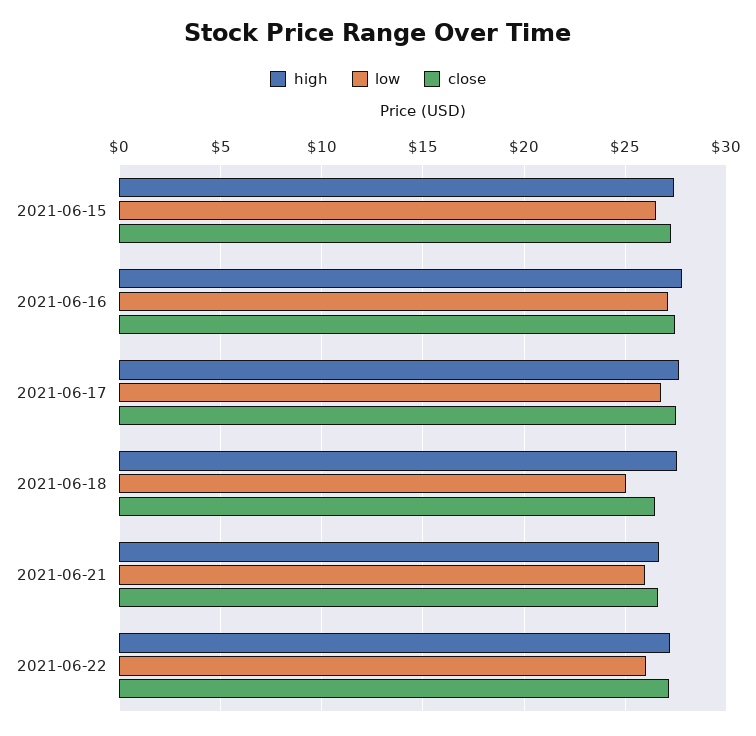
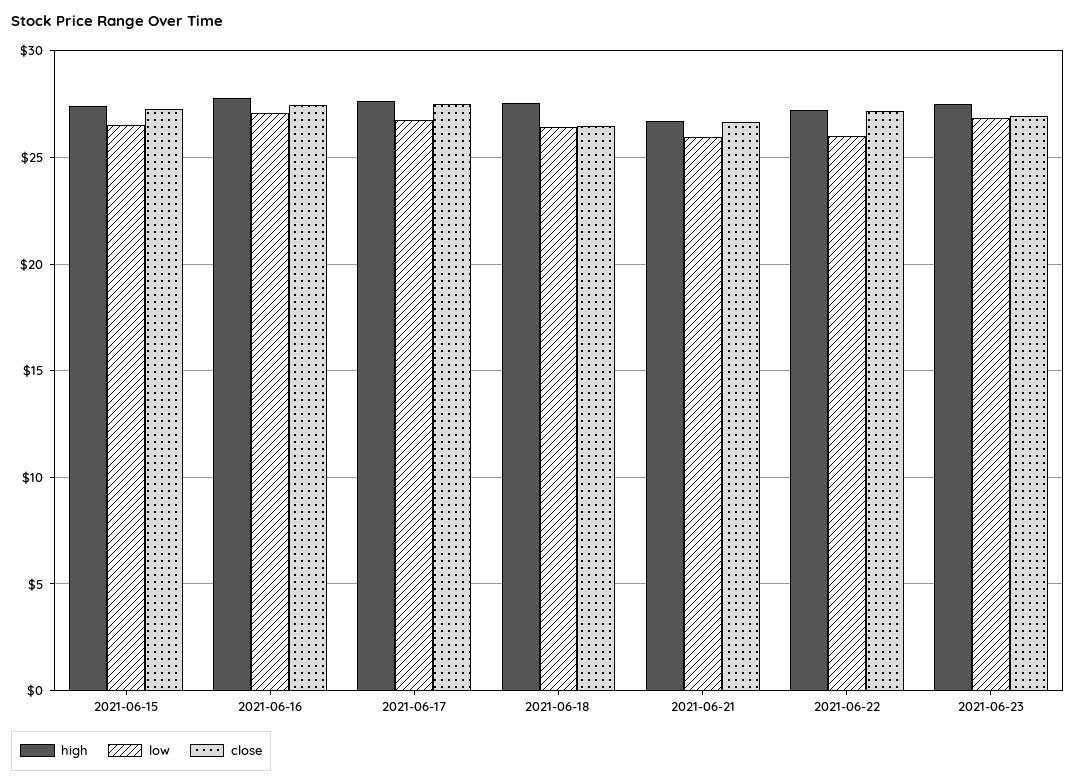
low, 2021-06-18: 25 -> 26.5
high, 2021-06-23: none -> 27.5
low, 2021-06-23: none -> 27
close, 2021-06-23: none -> 27

